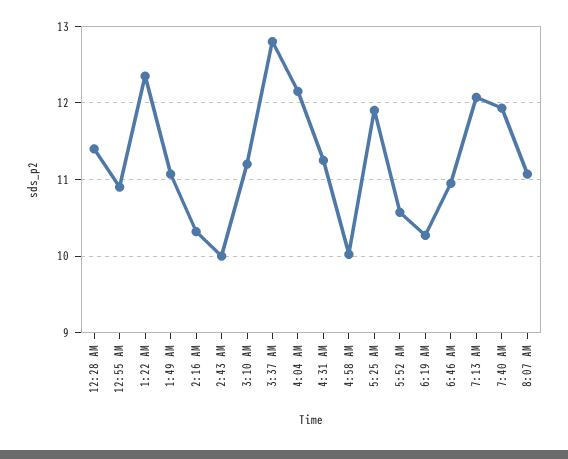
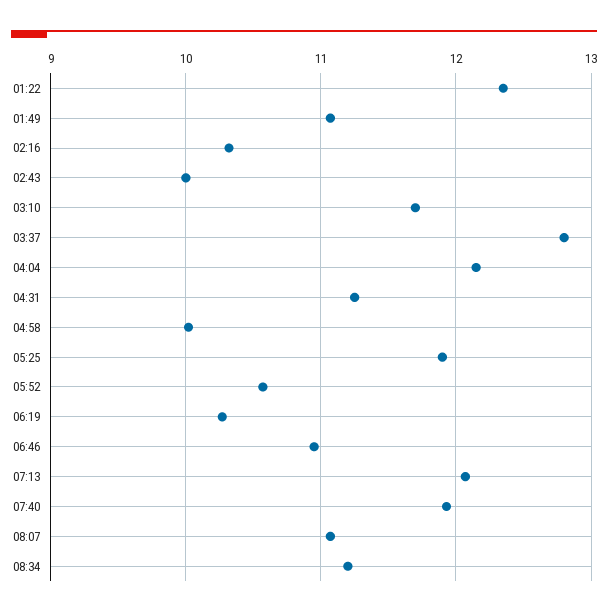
12:28 AM: 11.4 -> none
12:55 AM: 10.9 -> none
3:10 AM: 11.2 -> 11.7
08:34: none -> 11.2

